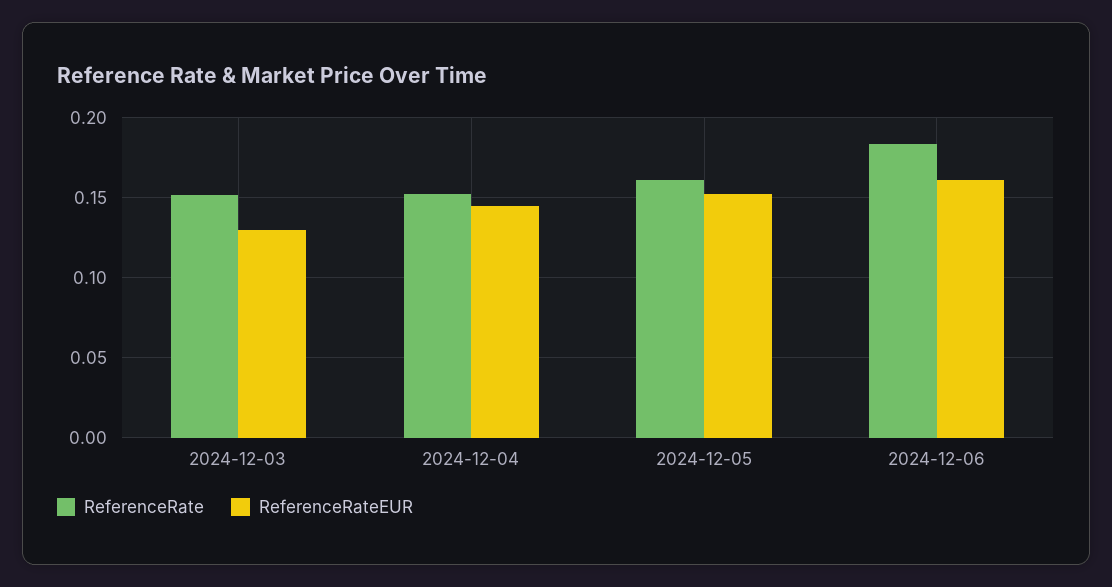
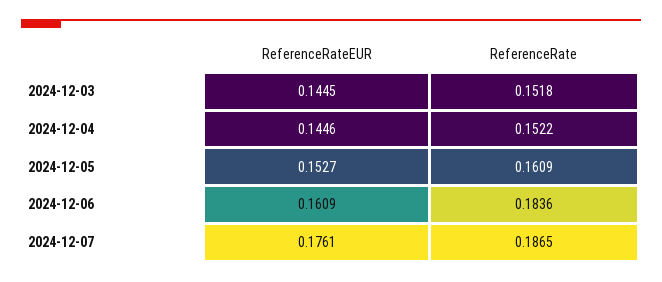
ReferenceRateEUR, 2024-12-03: 0.13 -> 0.1445
ReferenceRateEUR, 2024-12-07: none -> 0.1761
ReferenceRate, 2024-12-07: none -> 0.1865

